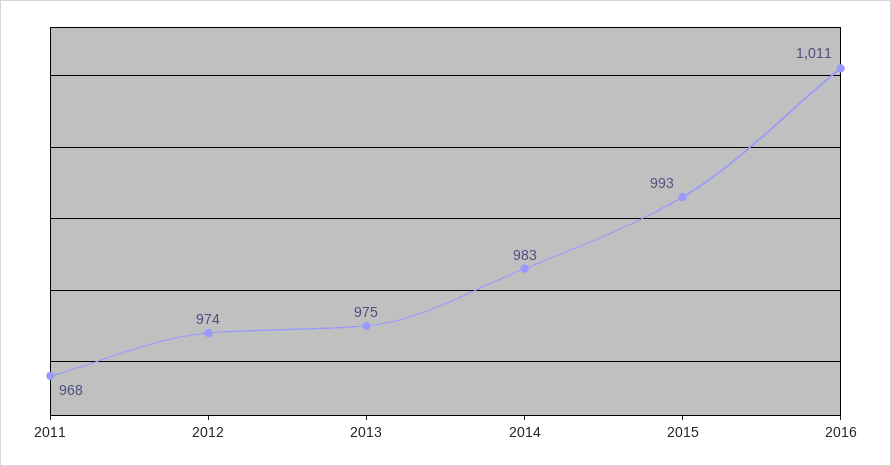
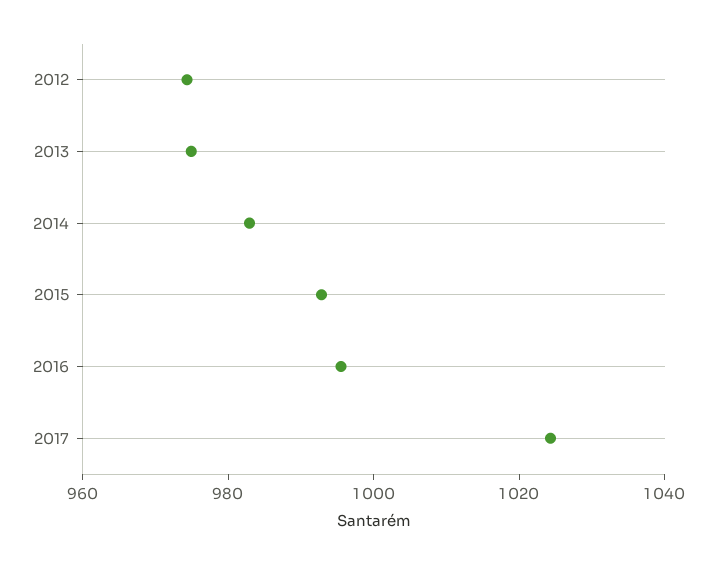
2011: 968 -> none
2016: 1011 -> 995
2017: none -> 1025

